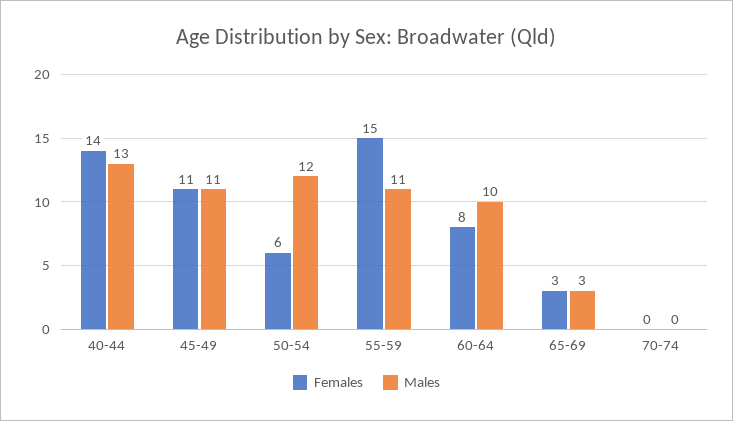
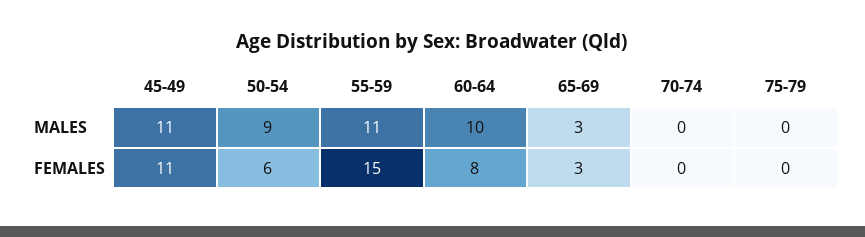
Females, 40-44: 14 -> none
Males, 40-44: 13 -> none
Males, 50-54: 12 -> 9
Males, 75-79: none -> 0
Females, 75-79: none -> 0

